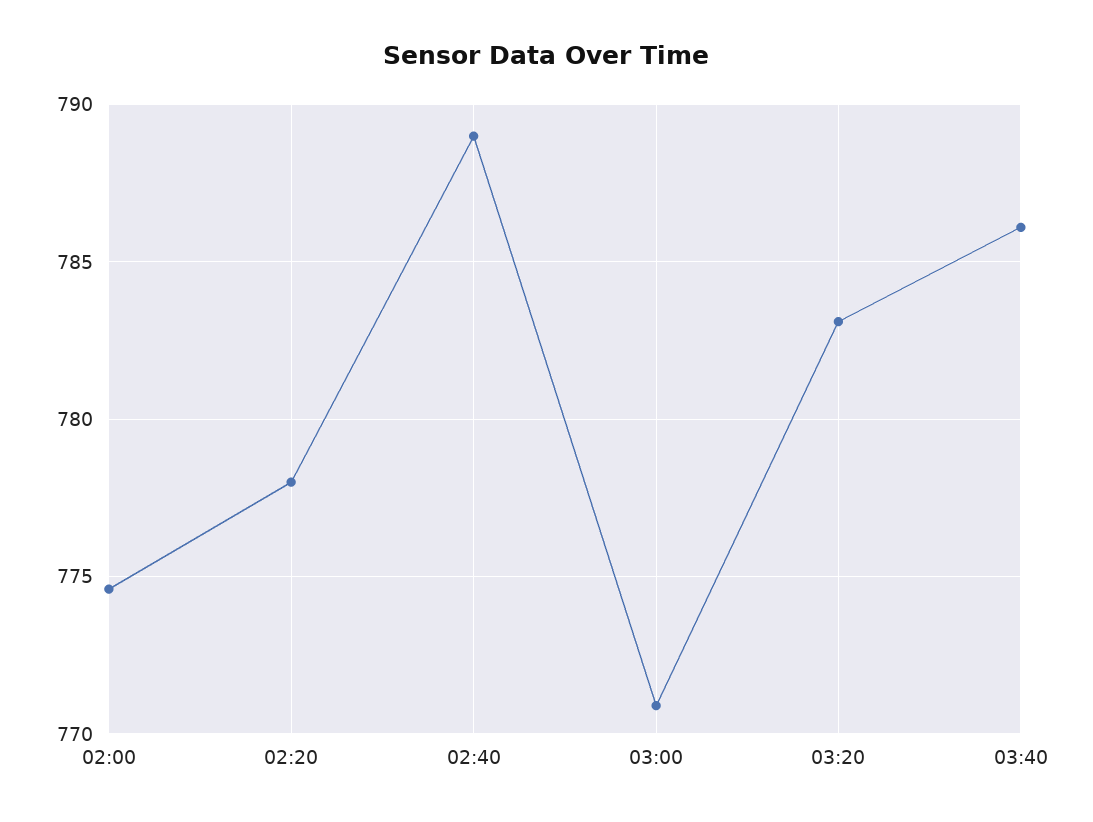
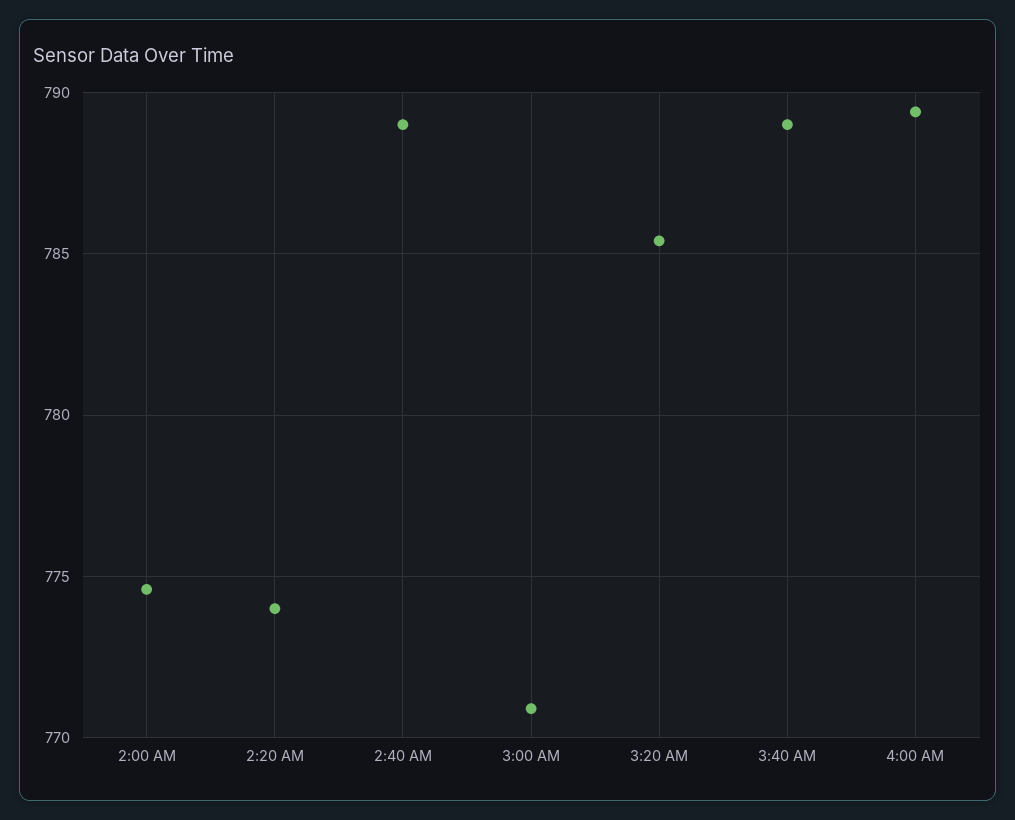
02:20: 778 -> 774
03:20: 783 -> 785.5
03:40: 786 -> 789
4:00 AM: none -> 789.5

